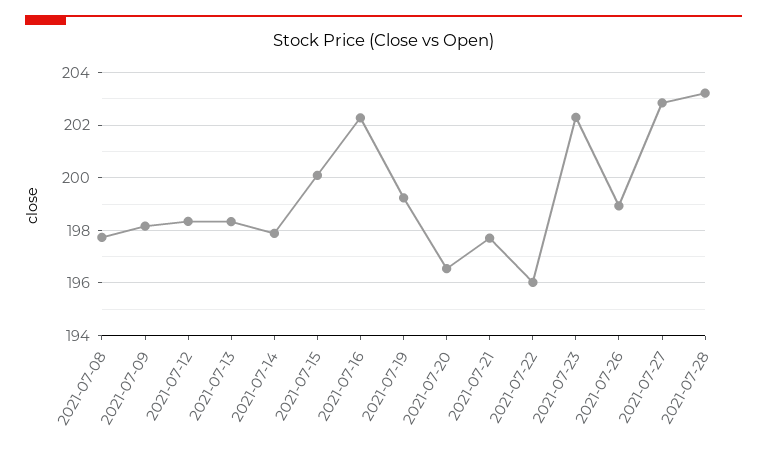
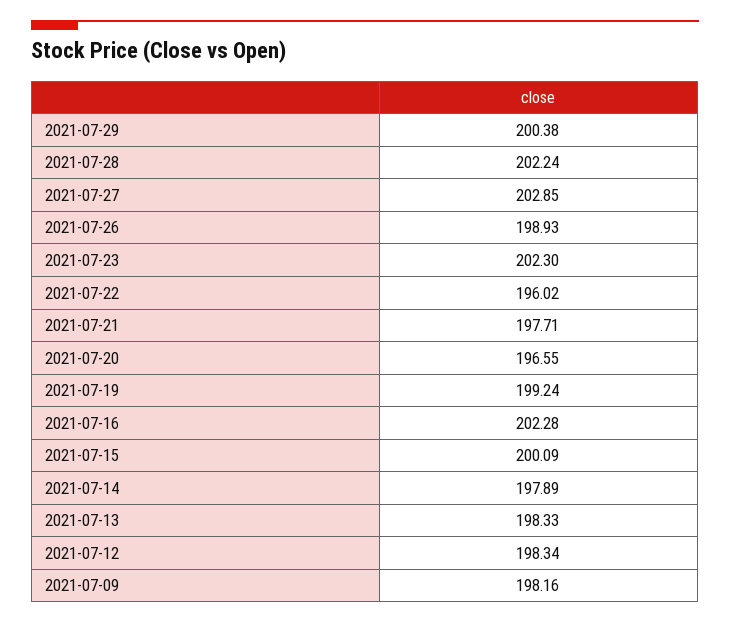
2021-07-08: 197.75 -> none
2021-07-28: 203.25 -> 202.24
2021-07-29: none -> 200.38

